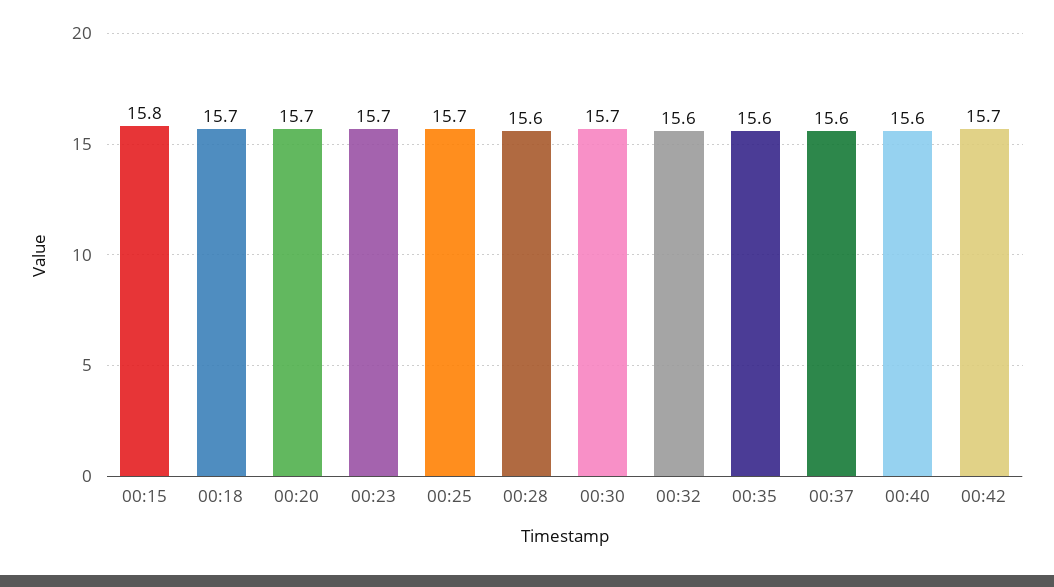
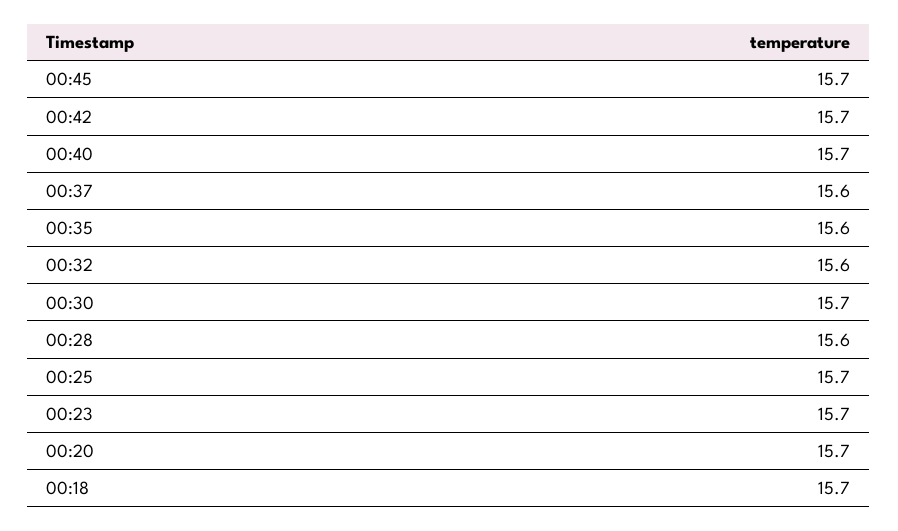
00:15: 15.8 -> none
00:40: 15.6 -> 15.7
00:45: none -> 15.7

